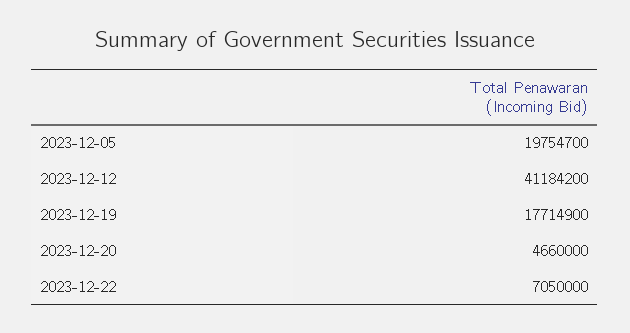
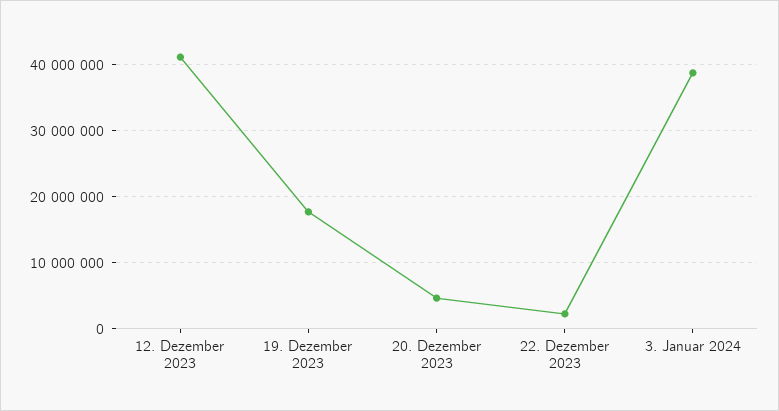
2023-12-05: 19754700 -> none
2023-12-22: 7050000 -> 2000000
3. Januar 2024: none -> 39000000

